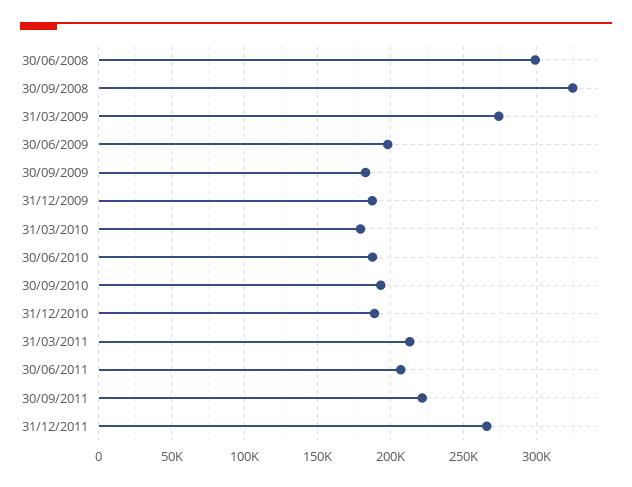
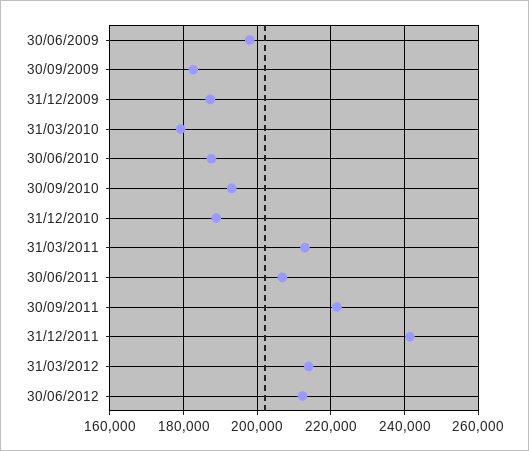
30/06/2008: 300000 -> none
30/09/2008: 325000 -> none
31/03/2009: 275000 -> none
31/12/2011: 265000 -> 242000
31/03/2012: none -> 214000
30/06/2012: none -> 212000

